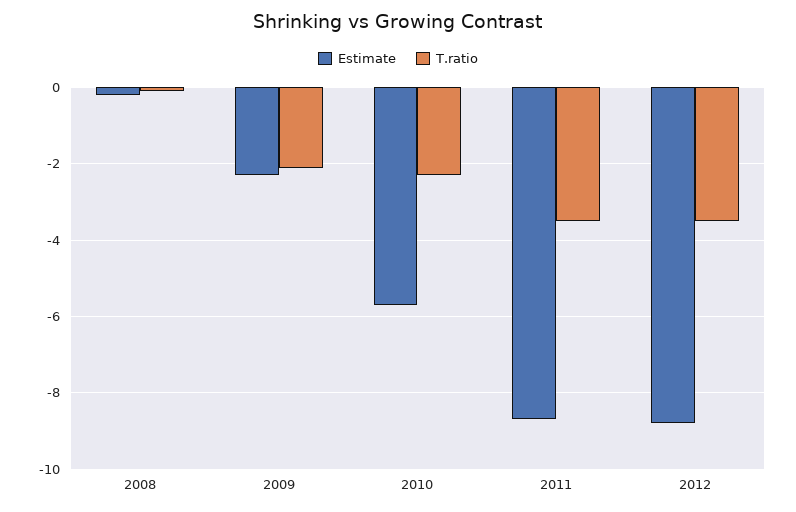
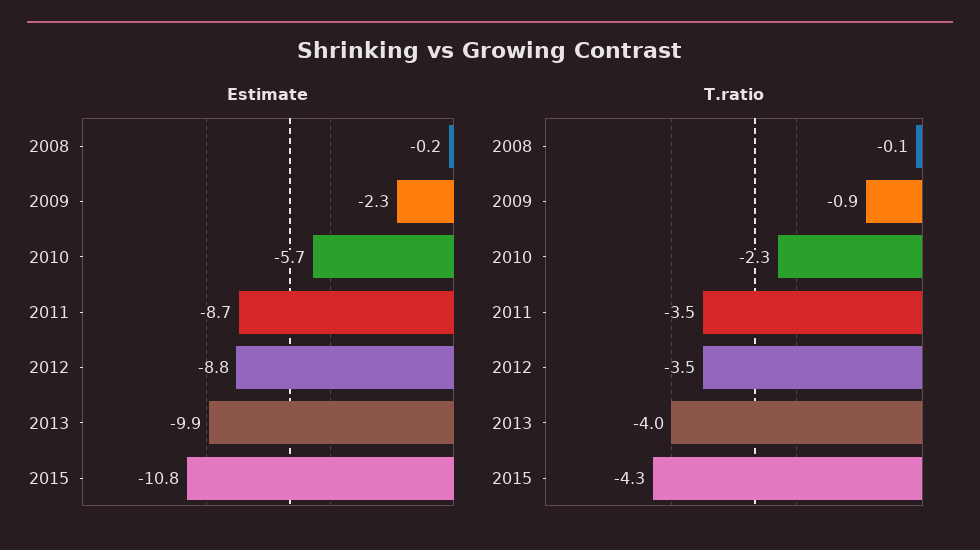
T.ratio, 2009: -2 -> -0.9
Estimate, 2013: none -> -9.9
Estimate, 2015: none -> -10.8
T.ratio, 2013: none -> -4
T.ratio, 2015: none -> -4.3

